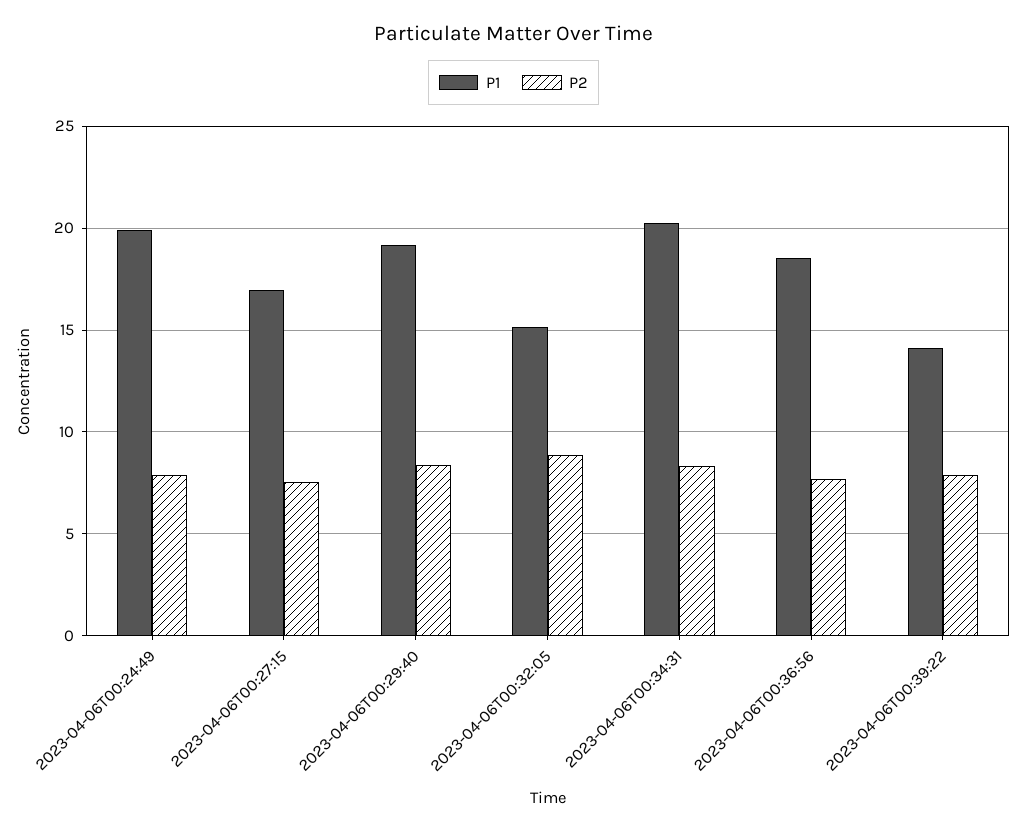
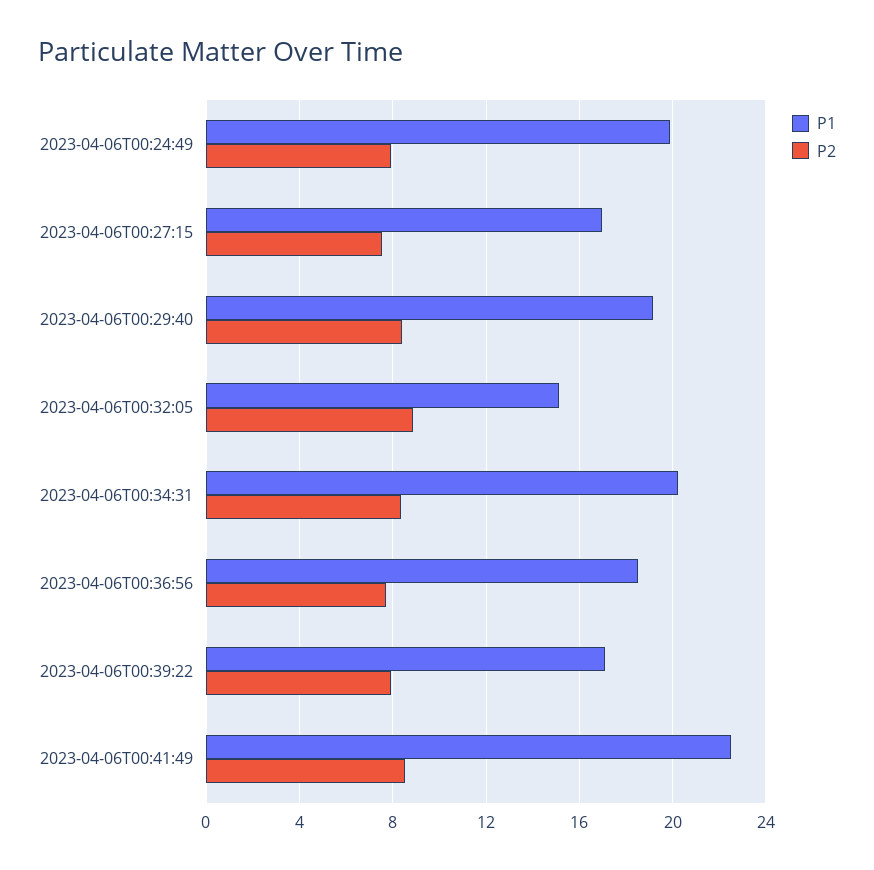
P1, 2023-04-06T00:39:22: 14 -> 17
P1, 2023-04-06T00:41:49: none -> 22.5
P2, 2023-04-06T00:41:49: none -> 8.5

